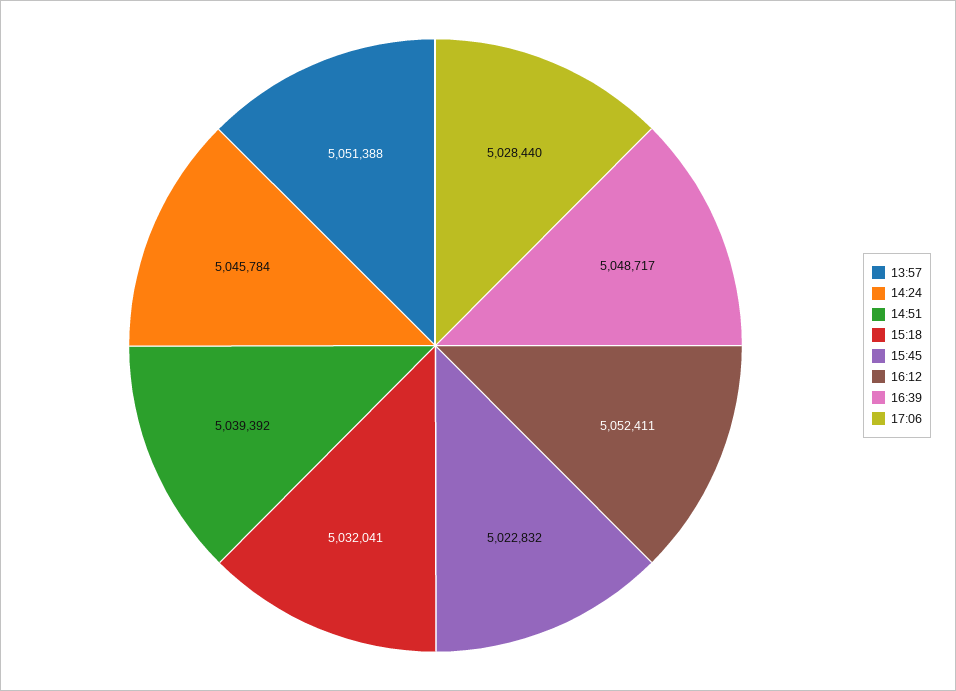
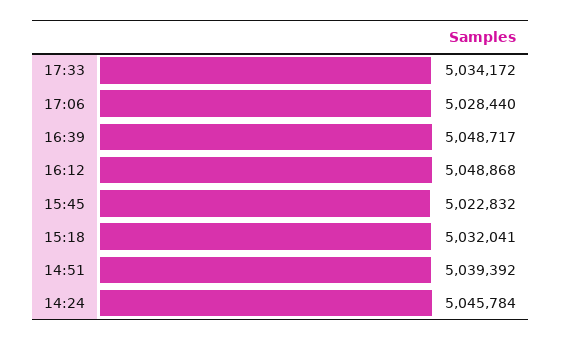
13:57: 5051388 -> none
16:12: 5052411 -> 5048868
17:33: none -> 5034172

